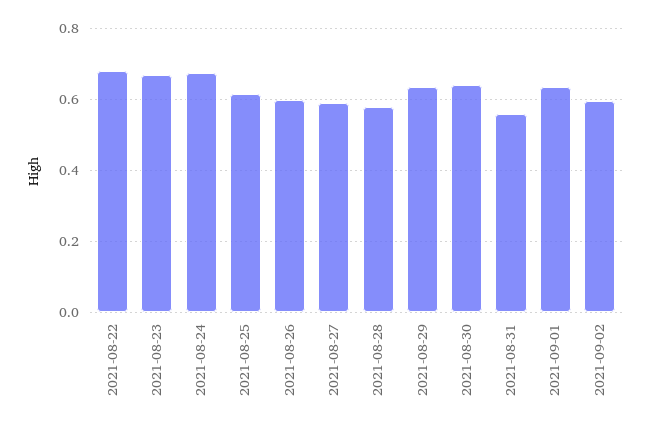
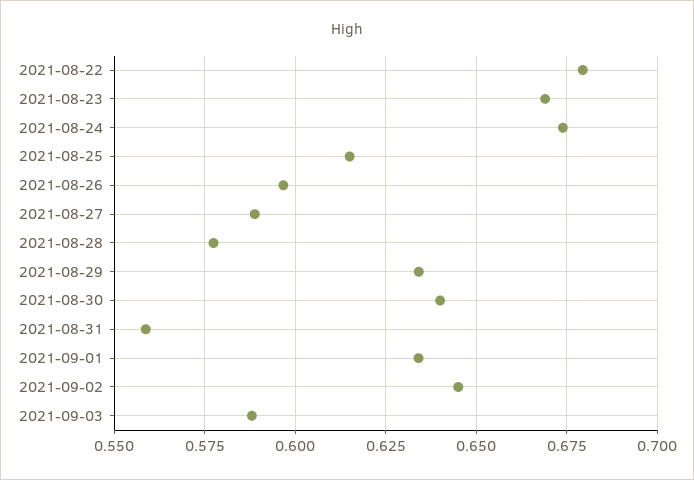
2021-09-02: 0.6 -> 0.645
2021-09-03: none -> 0.5875

